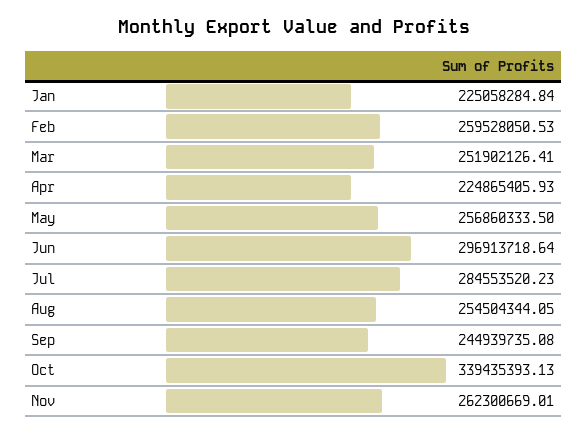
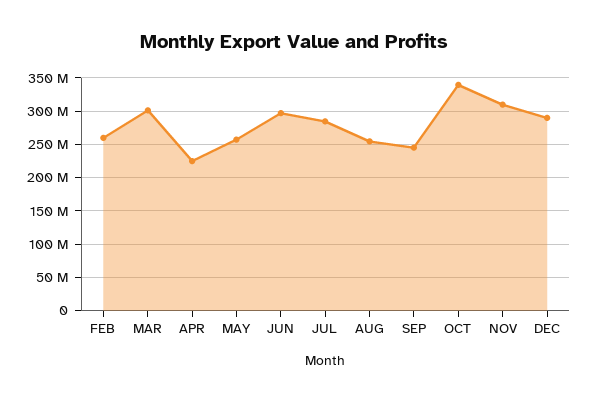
Jan: 225058284.84 -> none
Mar: 251902126.41 -> 300000000
Nov: 262300669.01 -> 310000000
DEC: none -> 290000000

